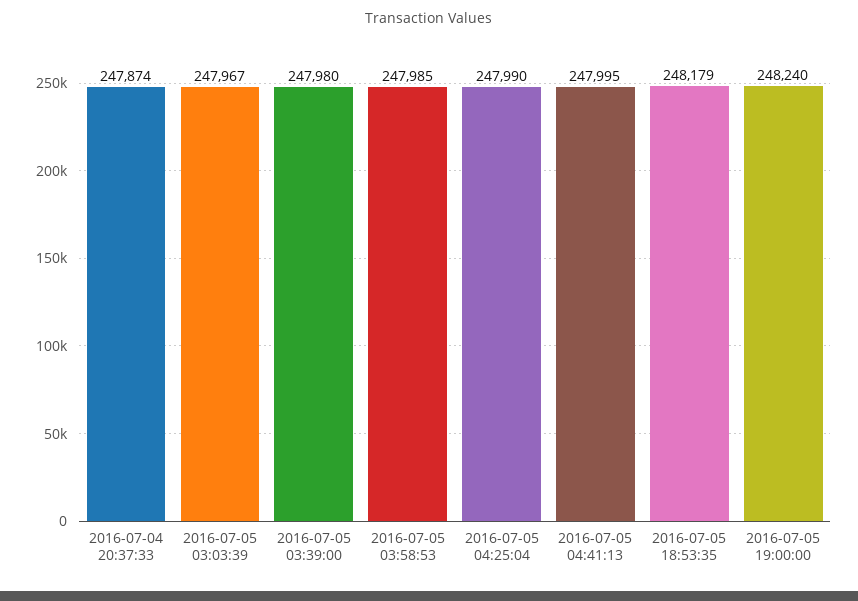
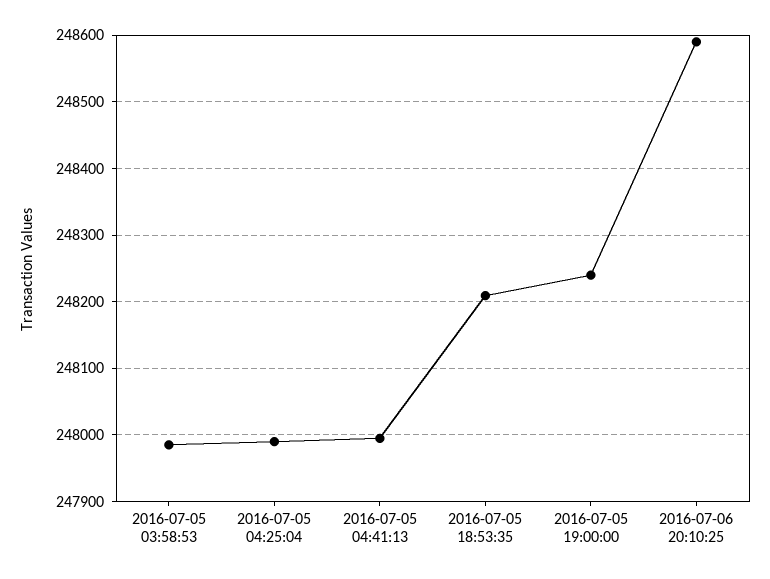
2016-07-04 20:37:33: 247874 -> none
2016-07-05 03:03:39: 247967 -> none
2016-07-05 03:39:00: 247980 -> none
2016-07-05 18:53:35: 248179 -> 248210
2016-07-06 20:10:25: none -> 248590

